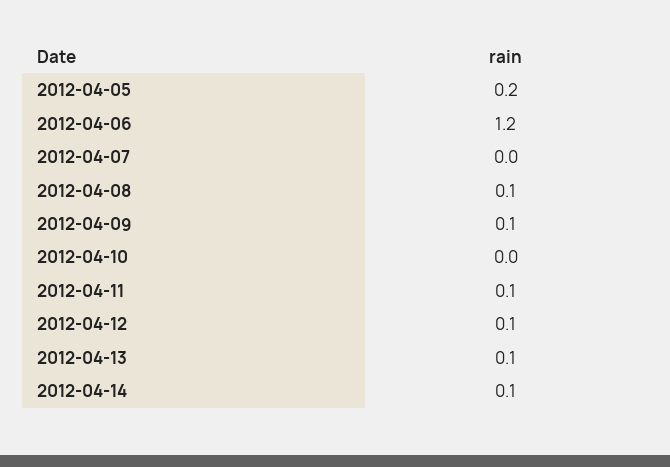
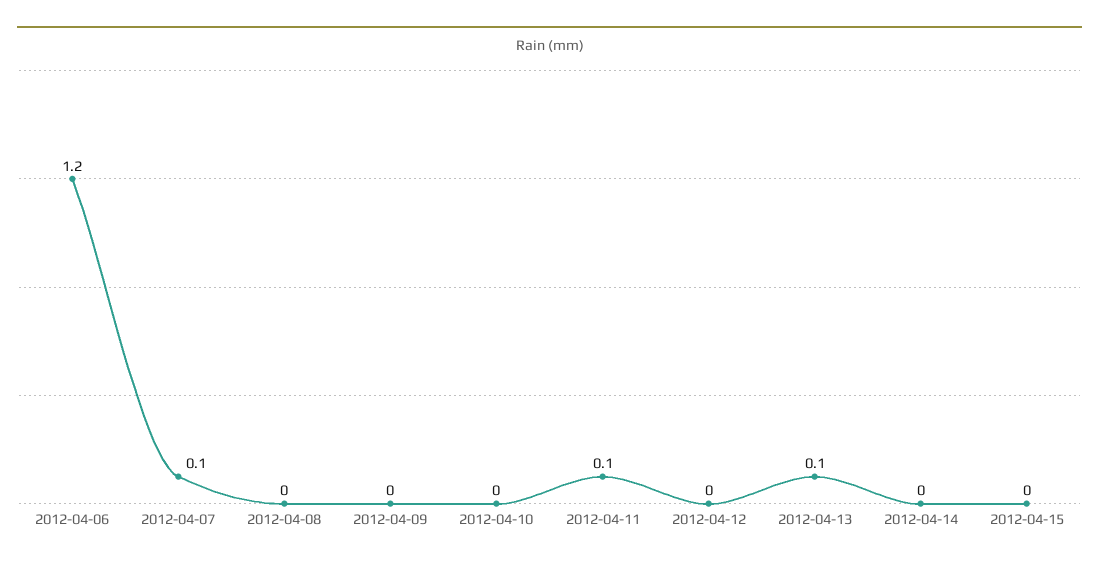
2012-04-05: 0.2 -> none
2012-04-07: 0 -> 0.1
2012-04-08: 0.1 -> 0
2012-04-09: 0.1 -> 0
2012-04-12: 0.1 -> 0
2012-04-14: 0.1 -> 0
2012-04-15: none -> 0

